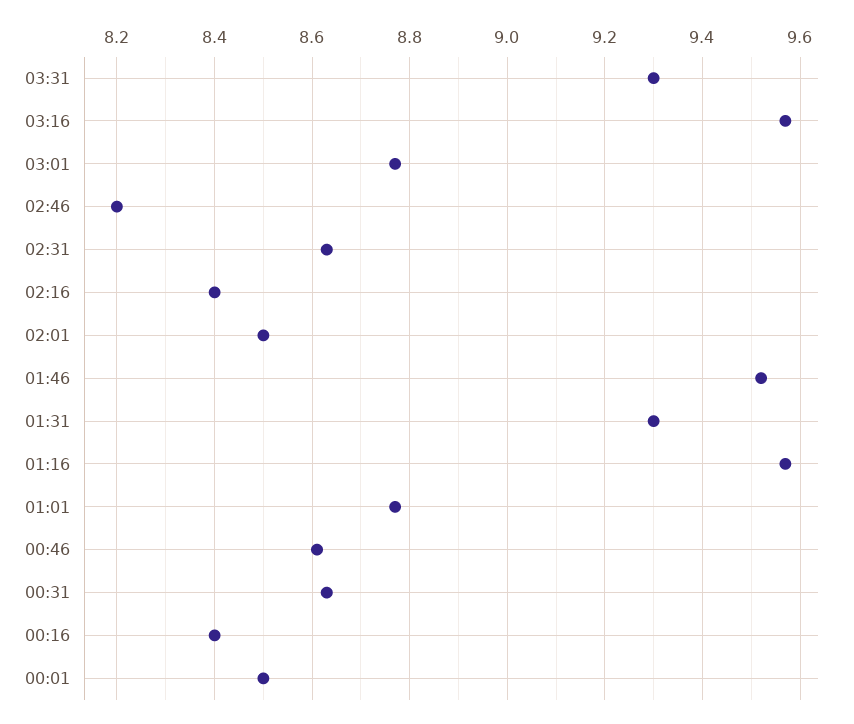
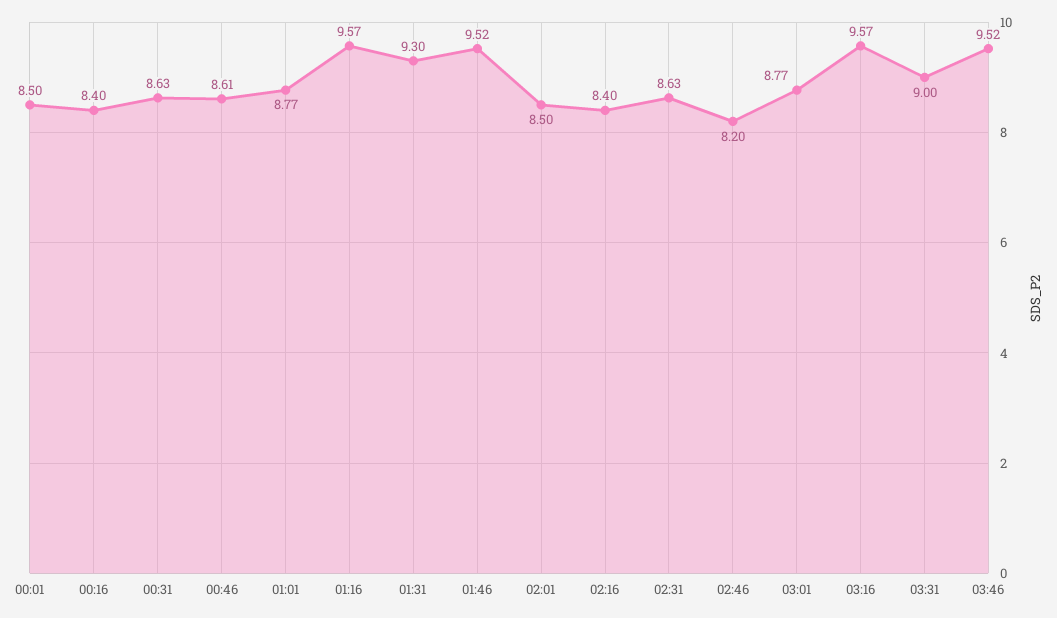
03:31: 9.3 -> 9
03:46: none -> 9.52

